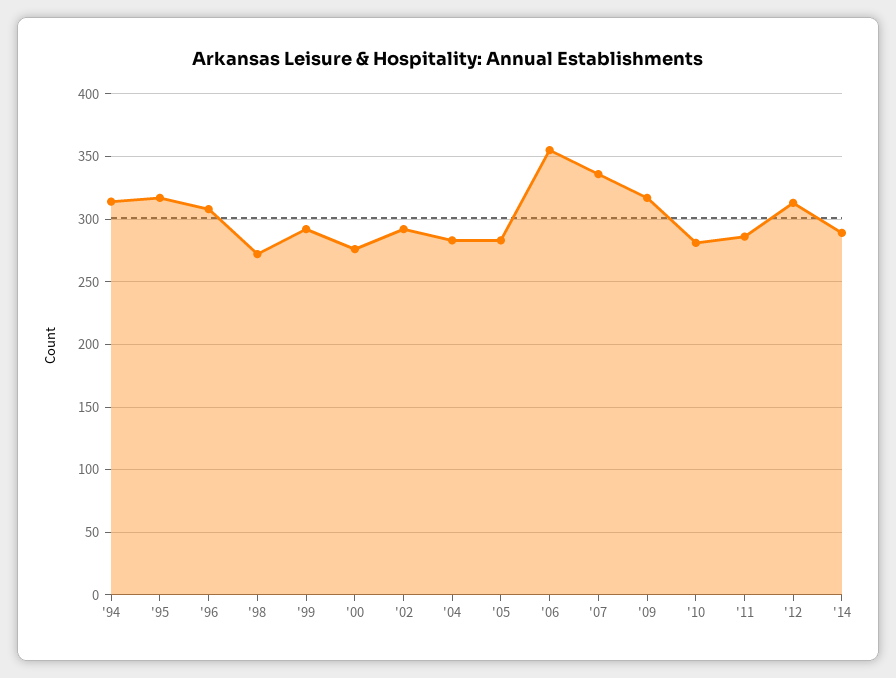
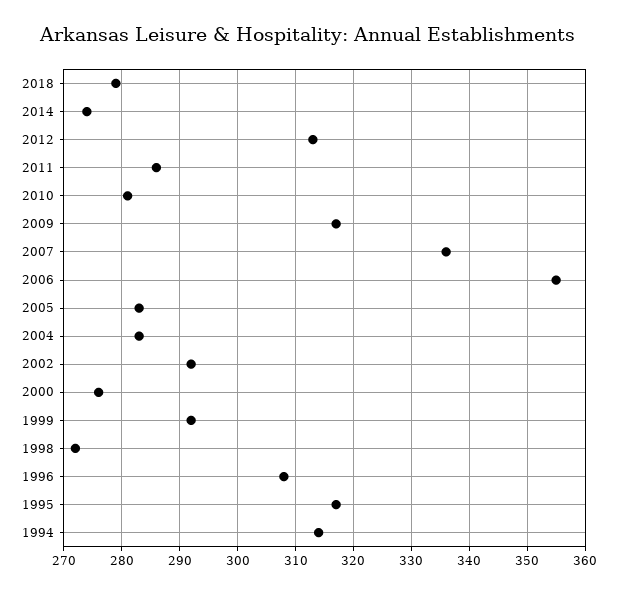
'14: 290 -> 275
2018: none -> 280

